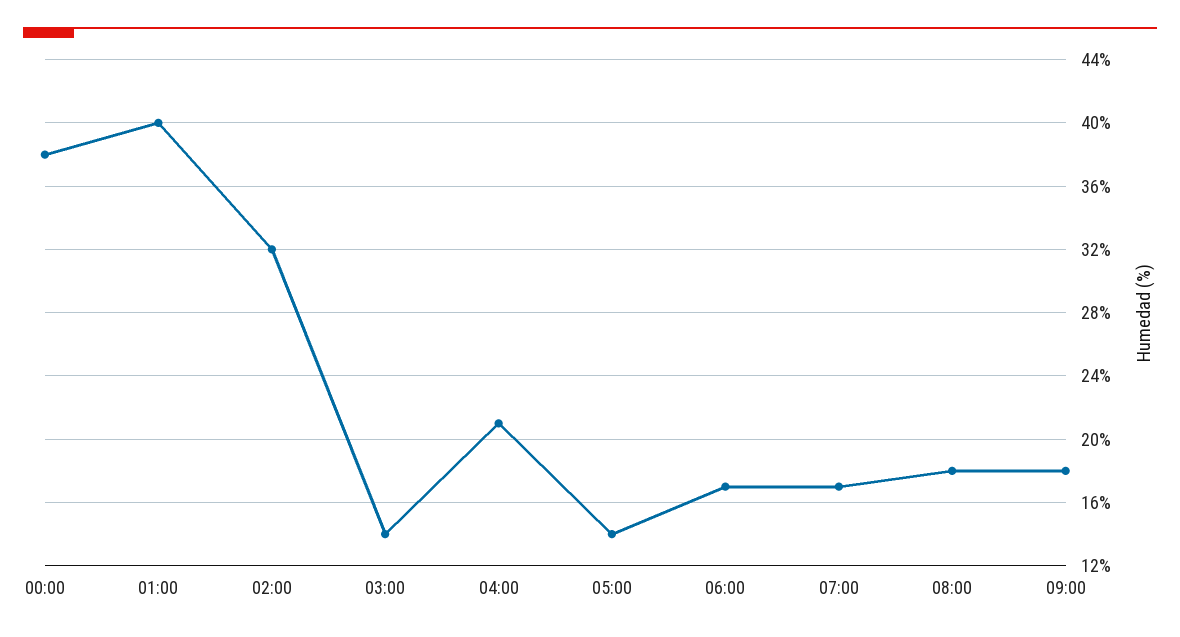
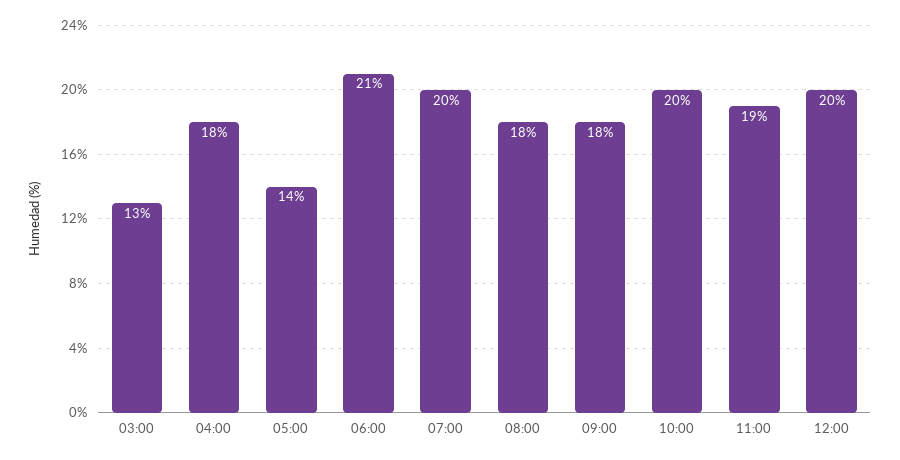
00:00: 38 -> none
01:00: 40 -> none
02:00: 32 -> none
03:00: 14 -> 13
04:00: 21 -> 18
06:00: 17 -> 21
07:00: 17 -> 20
10:00: none -> 20
11:00: none -> 19
12:00: none -> 20

